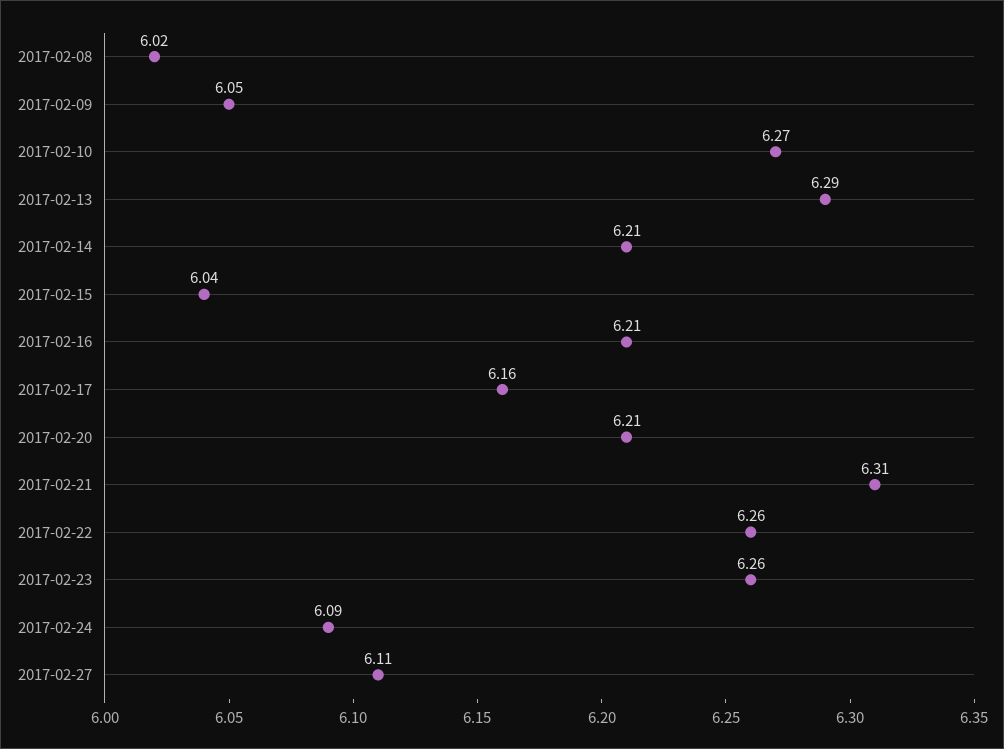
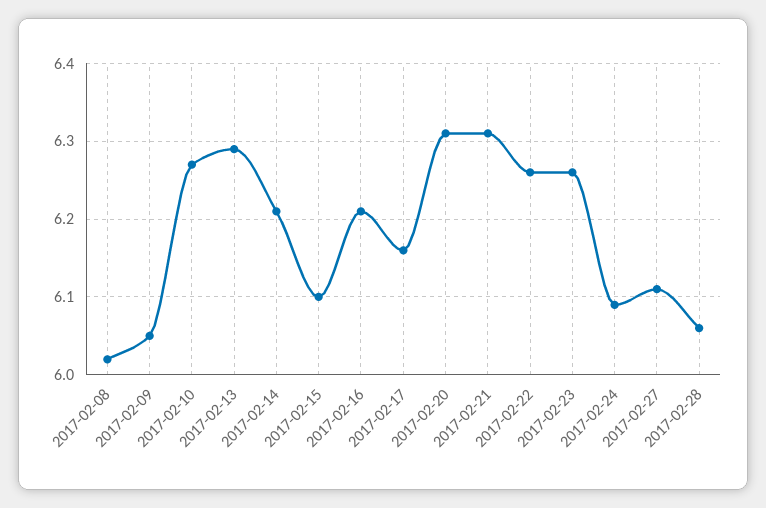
2017-02-15: 6.04 -> 6.1
2017-02-20: 6.21 -> 6.31
2017-02-28: none -> 6.06

